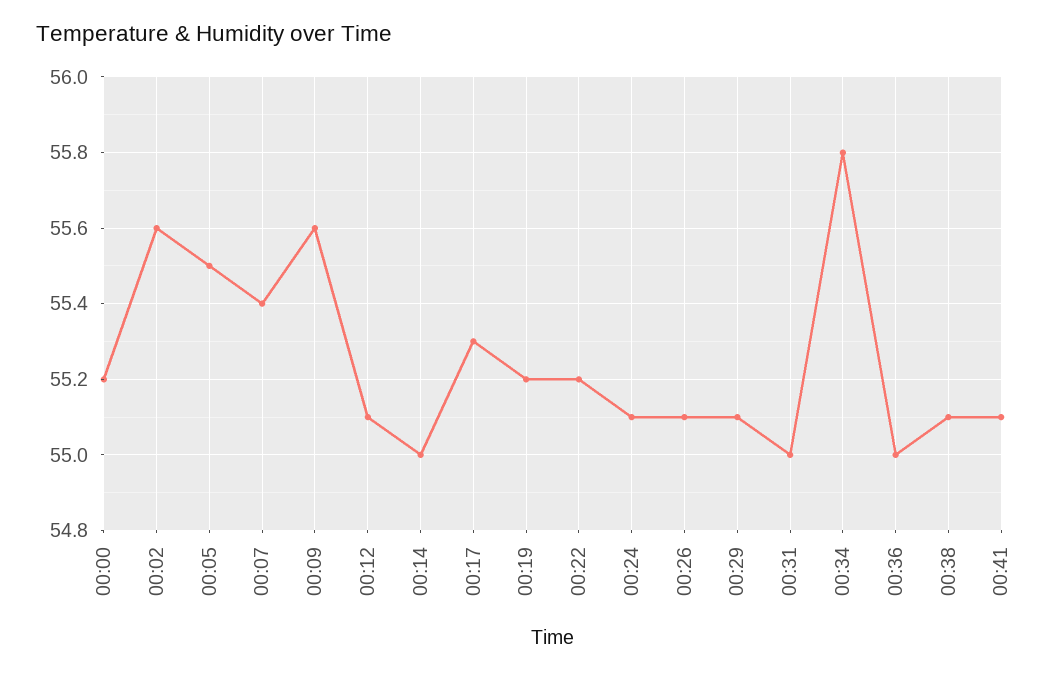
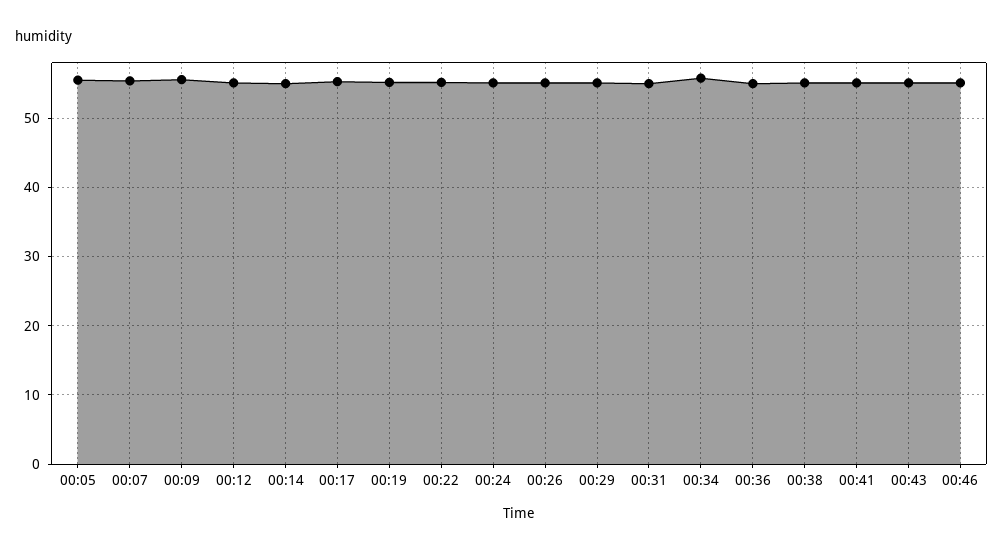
00:00: 55.2 -> none
00:02: 55.6 -> none
00:43: none -> 55
00:46: none -> 55

